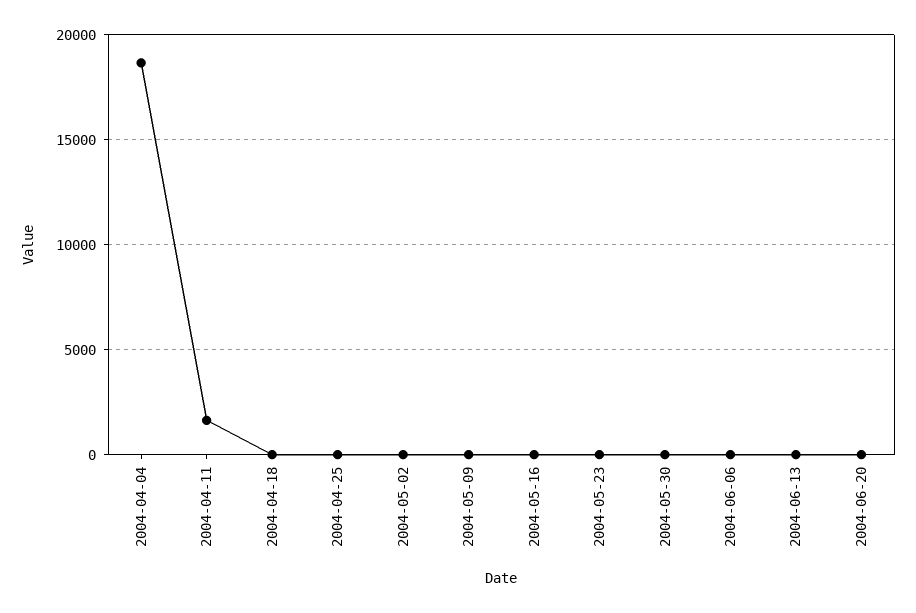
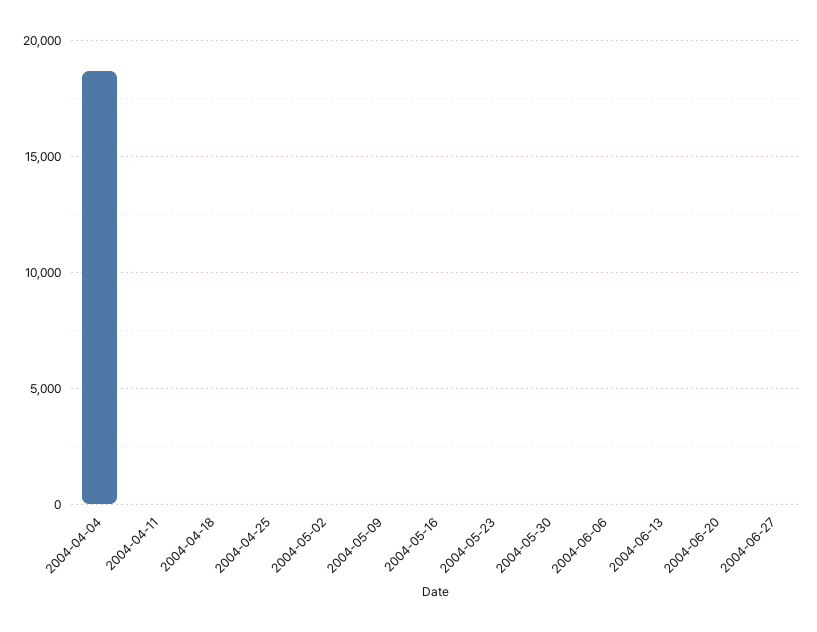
2004-04-11: 1500 -> 0
2004-06-27: none -> 0

